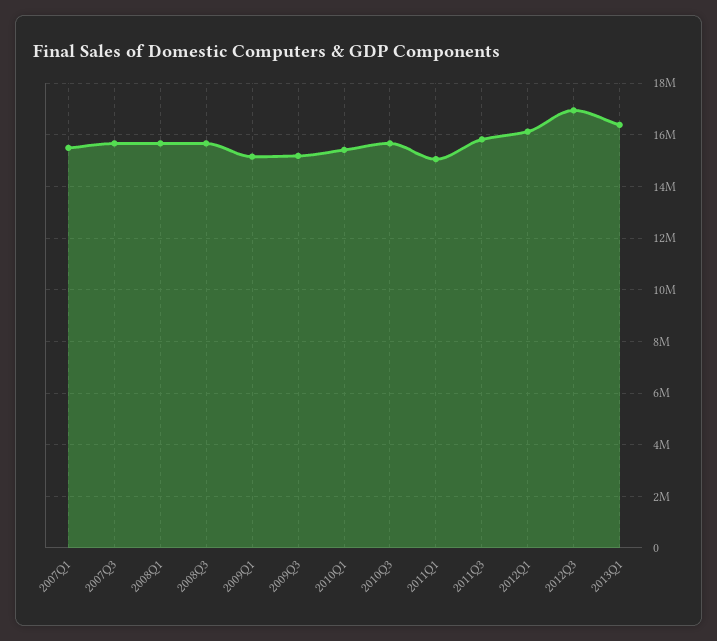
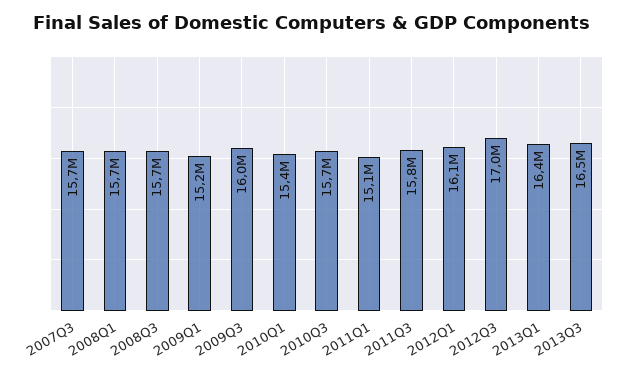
2007Q1: 15500000 -> none
2009Q3: 15250000 -> 16000000
2013Q3: none -> 16500000

